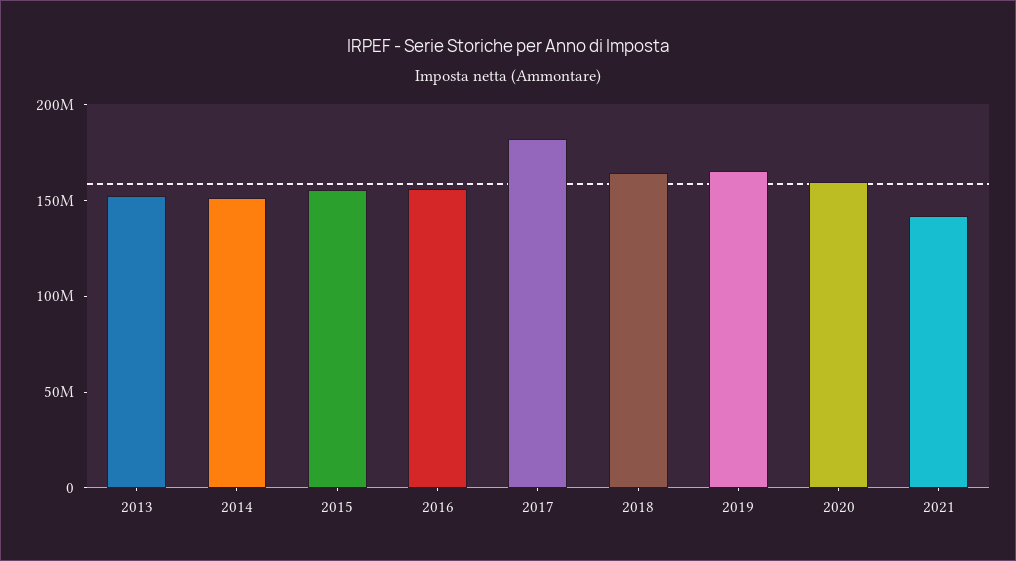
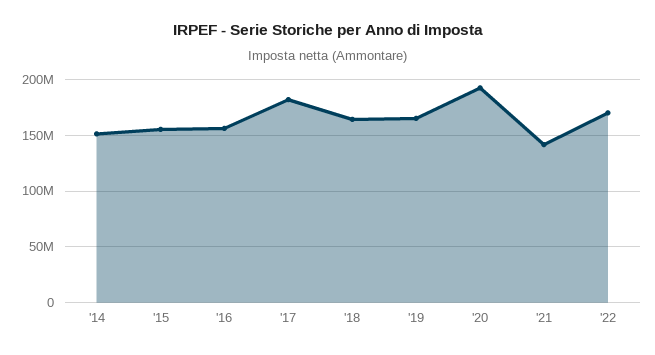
2013: 150000000 -> none
2020: 160000000 -> 190000000
'22: none -> 170000000

